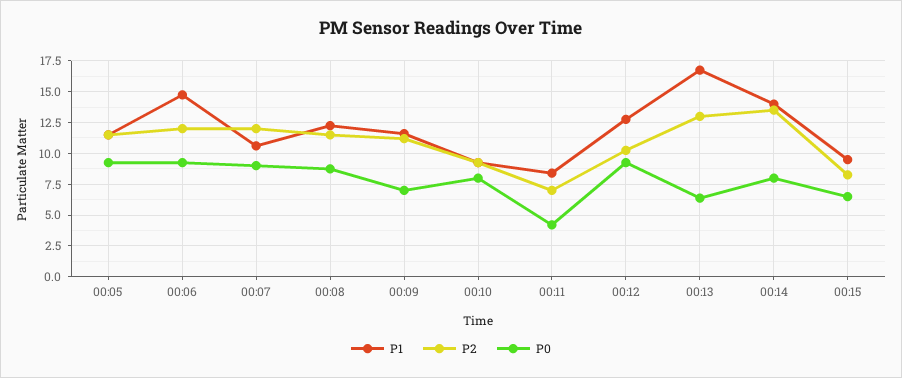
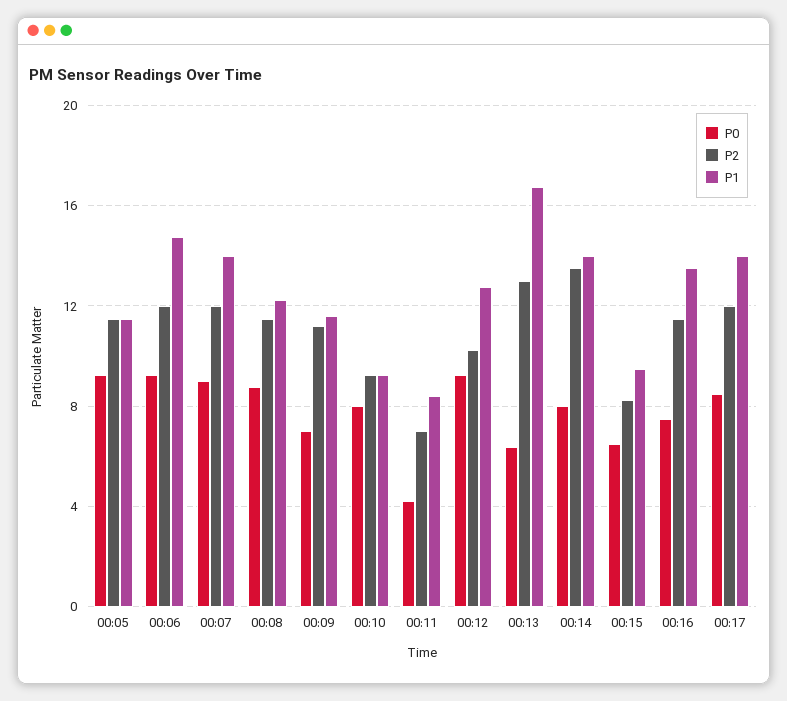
P1, 00:07: 10.5 -> 14
P0, 00:16: none -> 7.5
P2, 00:16: none -> 11.5
P1, 00:16: none -> 13.5
P0, 00:17: none -> 8.5
P2, 00:17: none -> 12
P1, 00:17: none -> 14

